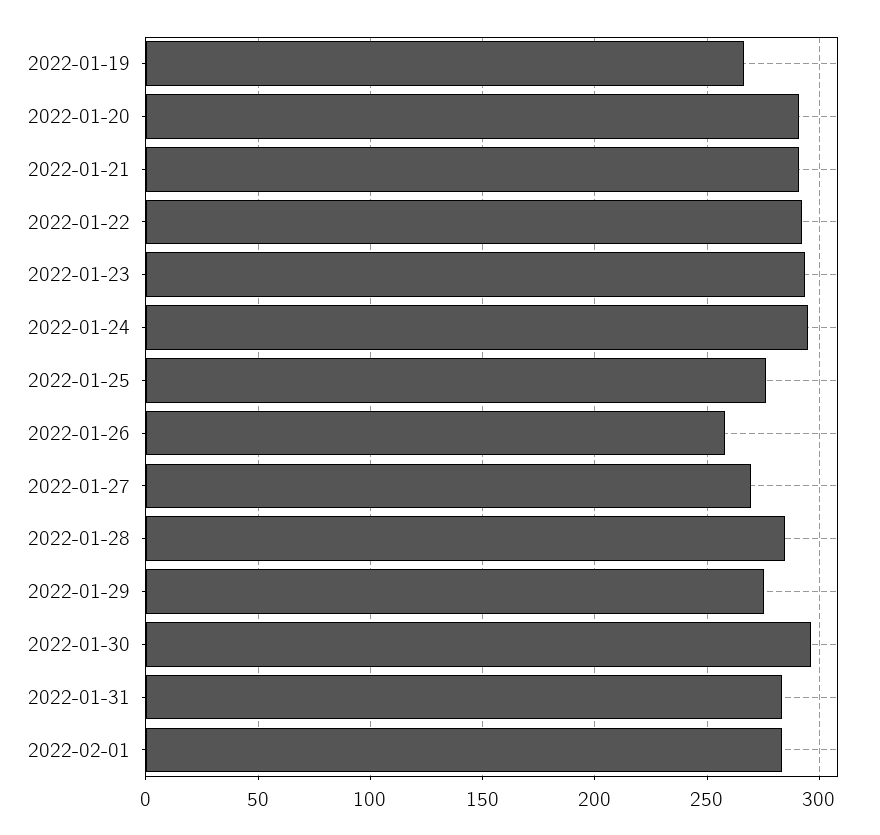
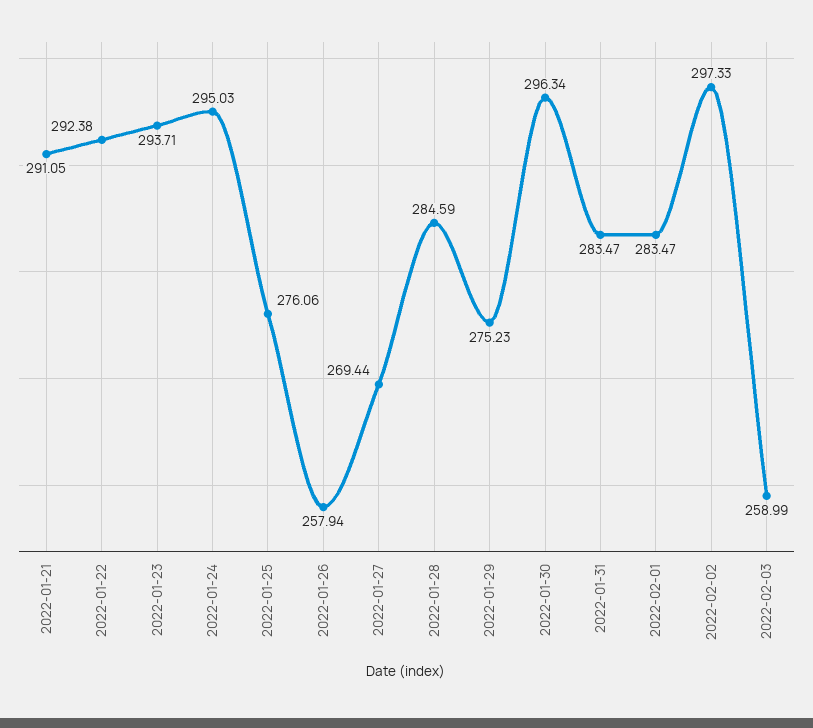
2022-01-19: 265 -> none
2022-01-20: 290 -> none
2022-02-02: none -> 297.33
2022-02-03: none -> 258.99

